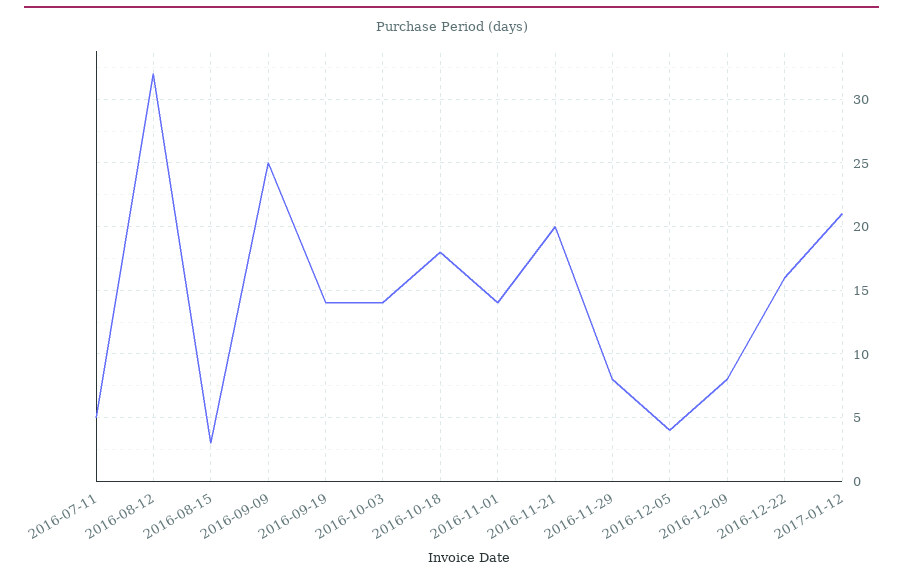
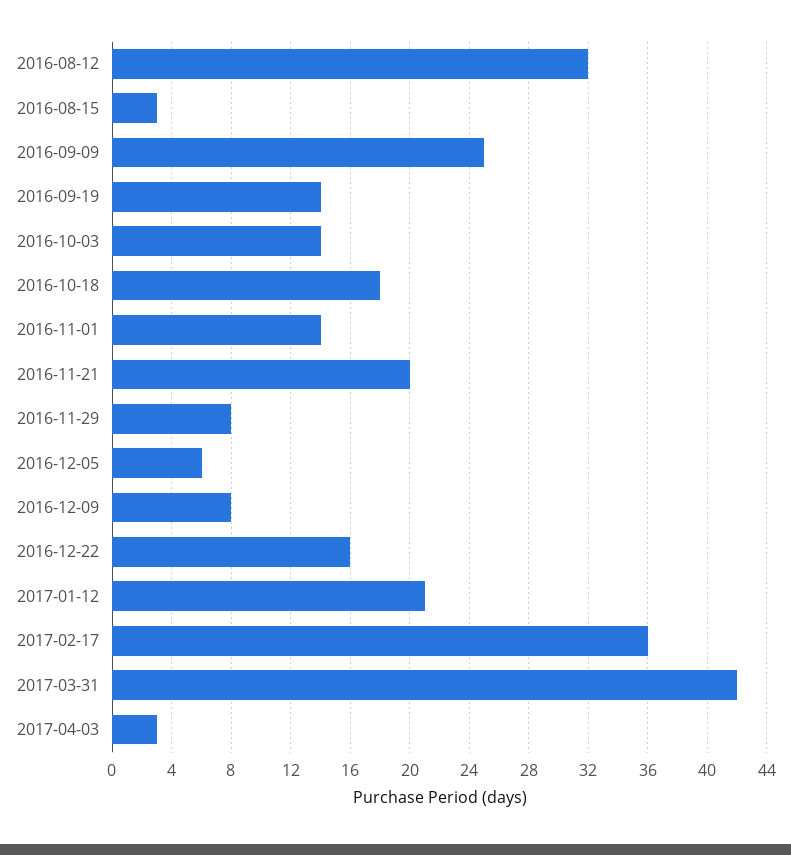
2016-07-11: 5 -> none
2016-12-05: 4 -> 6
2017-02-17: none -> 36
2017-03-31: none -> 42
2017-04-03: none -> 3

